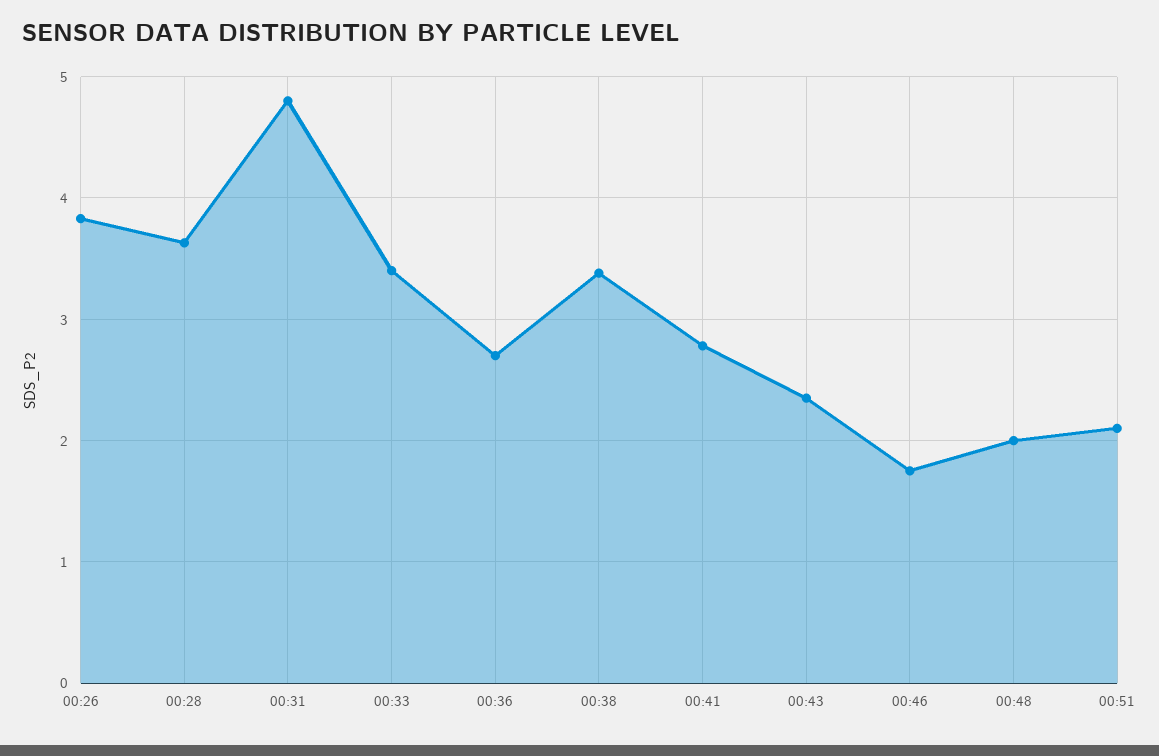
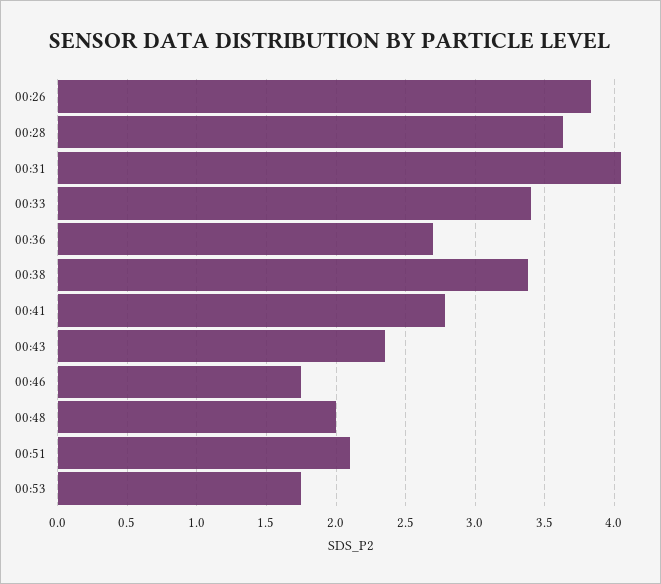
00:31: 4.8 -> 4.05
00:53: none -> 1.75

